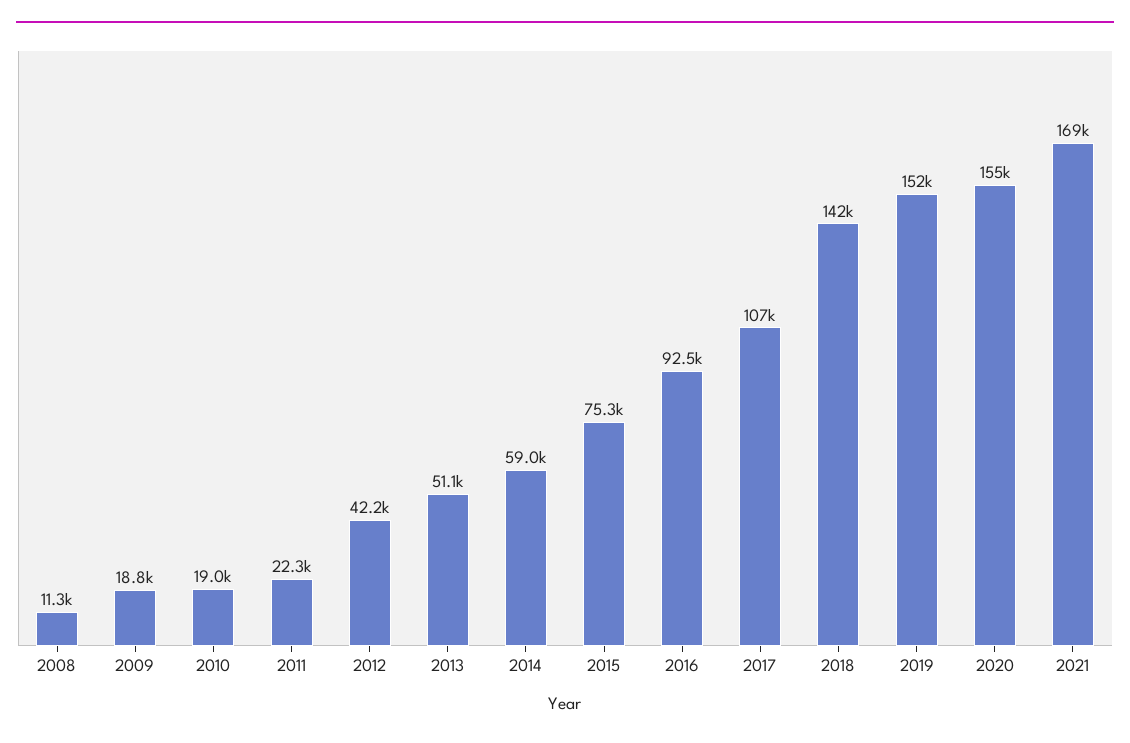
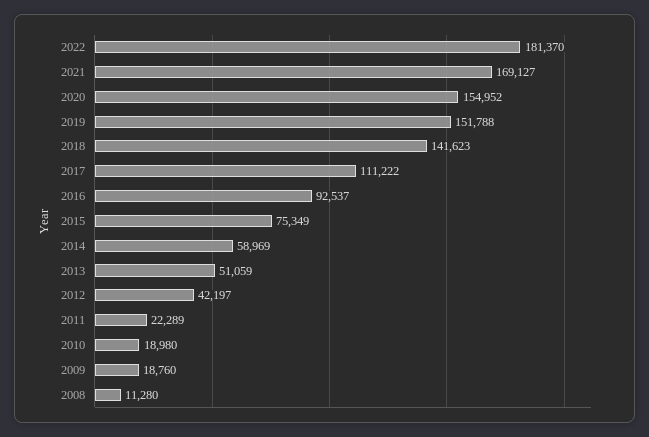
2017: 107000 -> 111222
2022: none -> 181370

